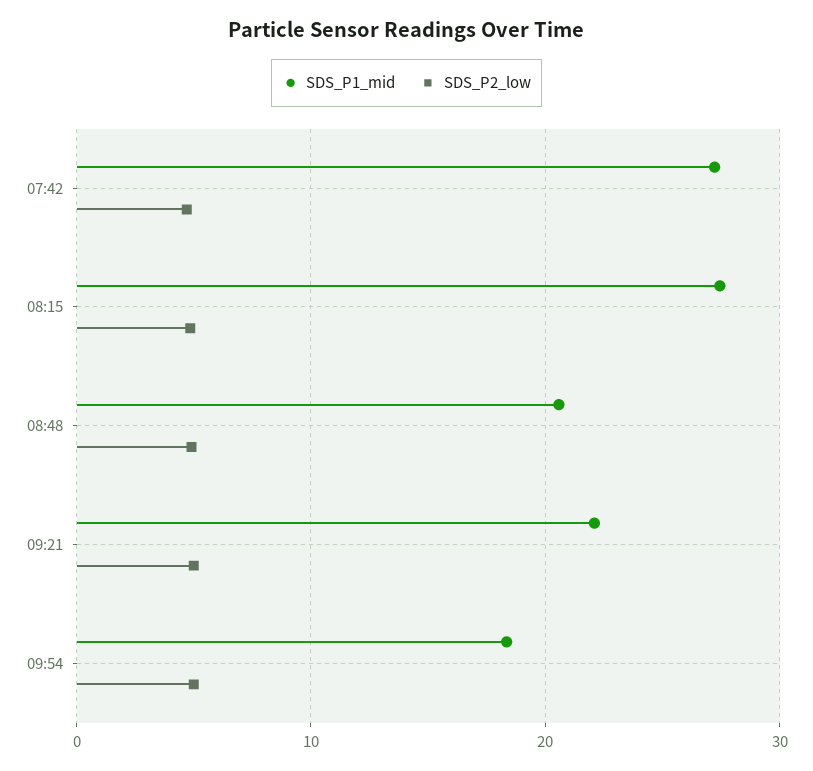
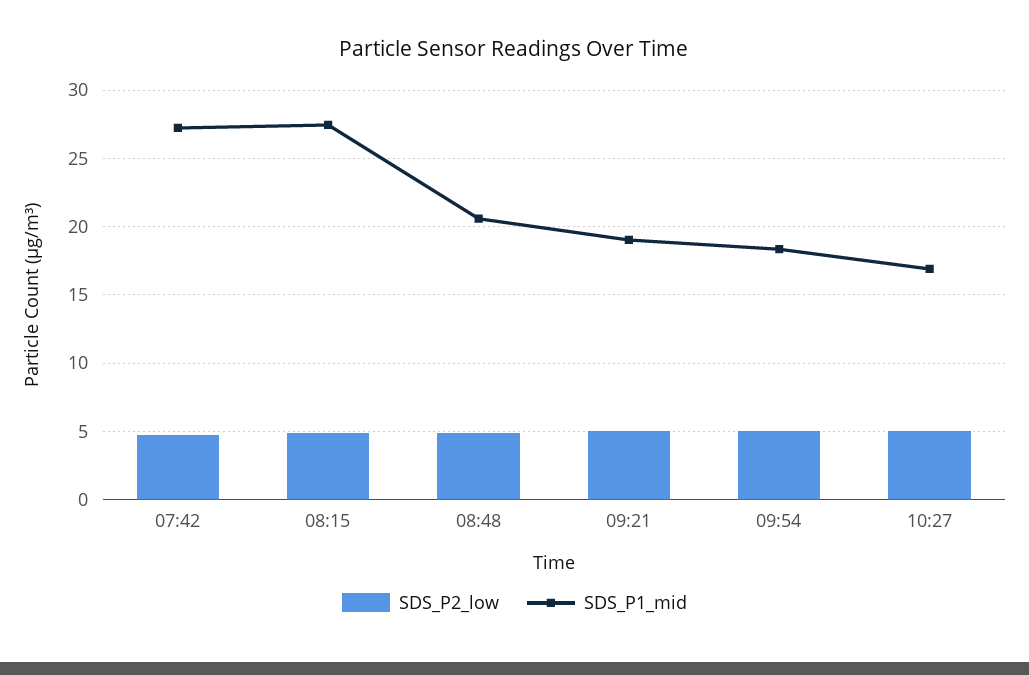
SDS_P1_mid, 09:21: 22 -> 19
SDS_P2_low, 10:27: none -> 5
SDS_P1_mid, 10:27: none -> 17

